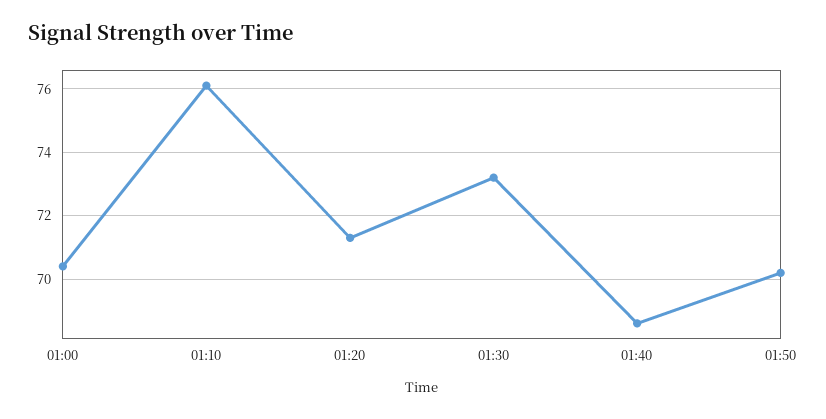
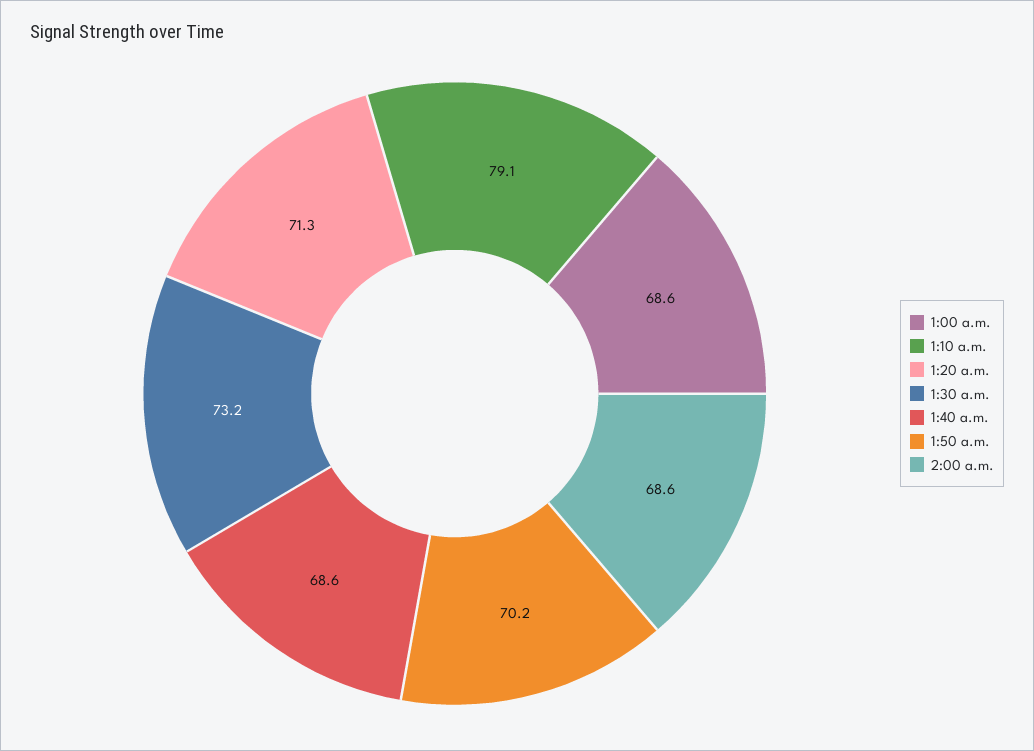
01:00: 70.5 -> 68.6
01:10: 76 -> 79.1
2:00 a.m.: none -> 68.6

